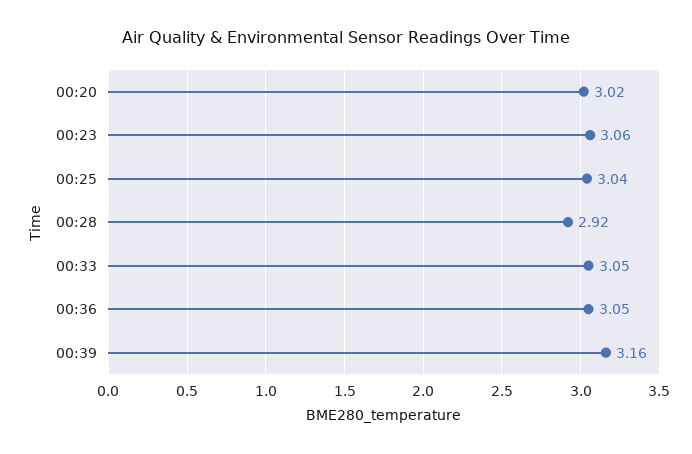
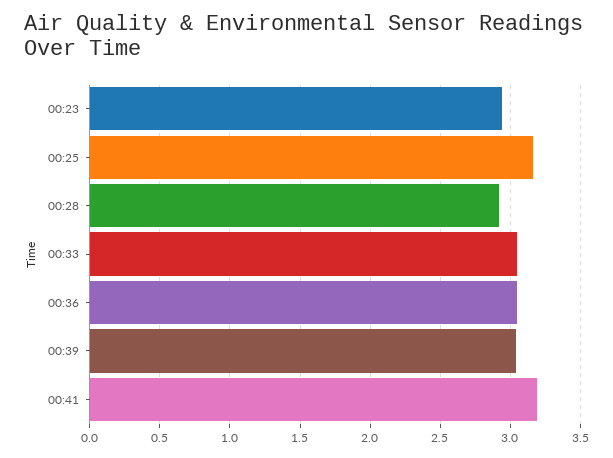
00:20: 3.02 -> none
00:23: 3.06 -> 2.95
00:25: 3.04 -> 3.15
00:39: 3.16 -> 3.05
00:41: none -> 3.2

